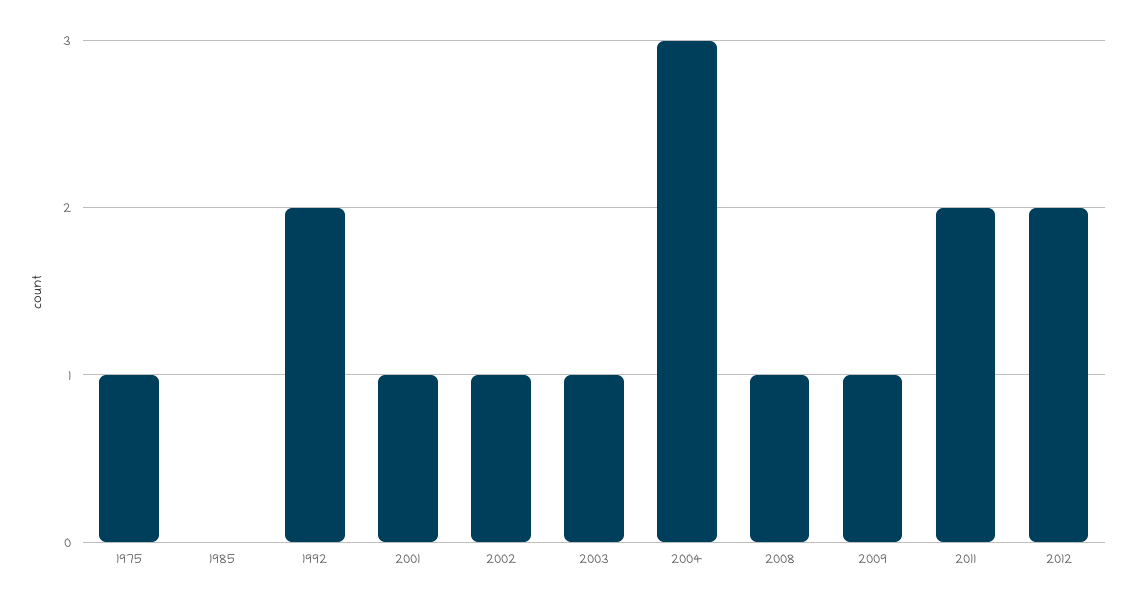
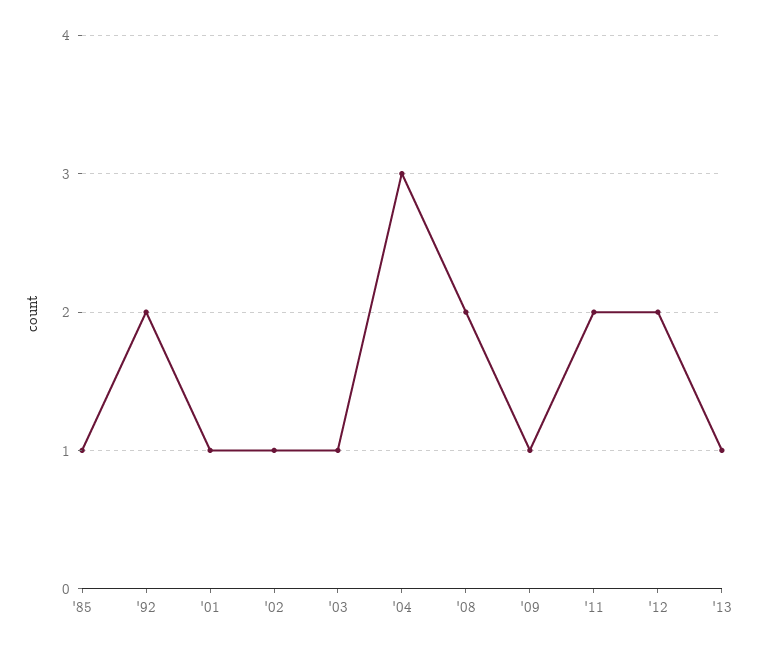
1975: 1 -> none
1985: 0 -> 1
2008: 1 -> 2
'13: none -> 1

